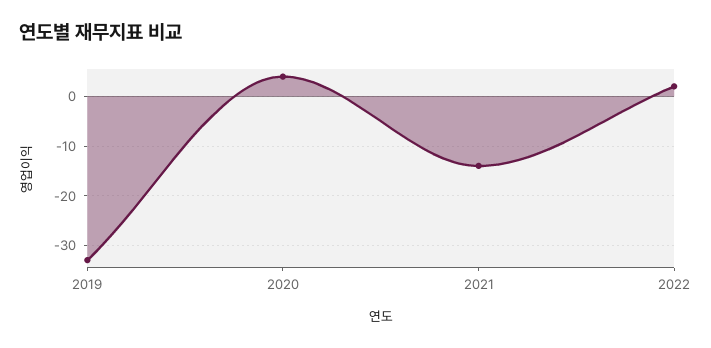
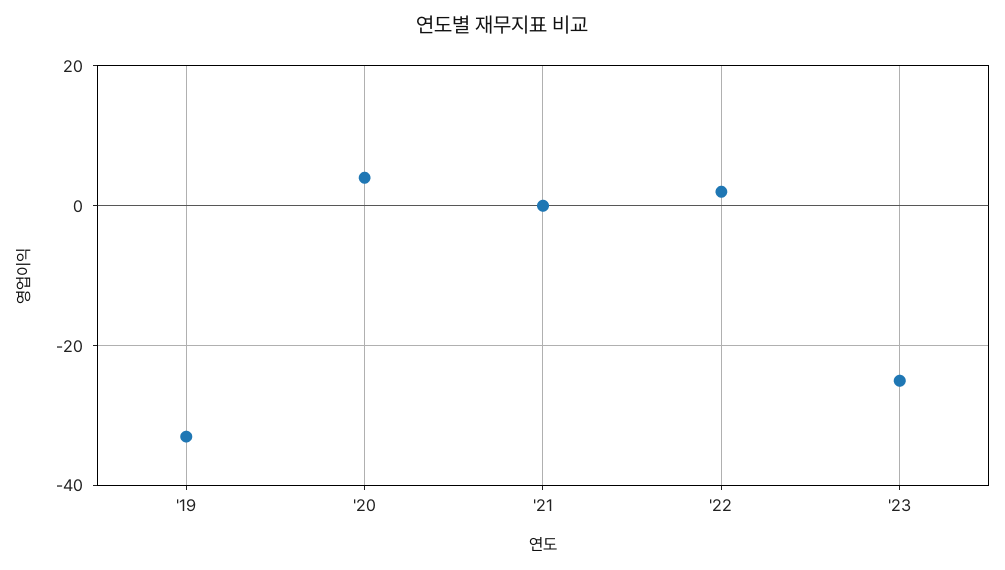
2021: -15 -> 0
'23: none -> -25

